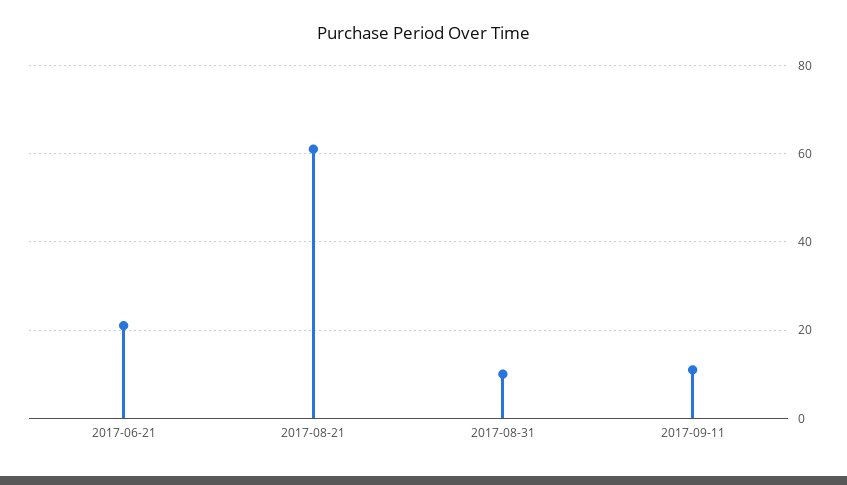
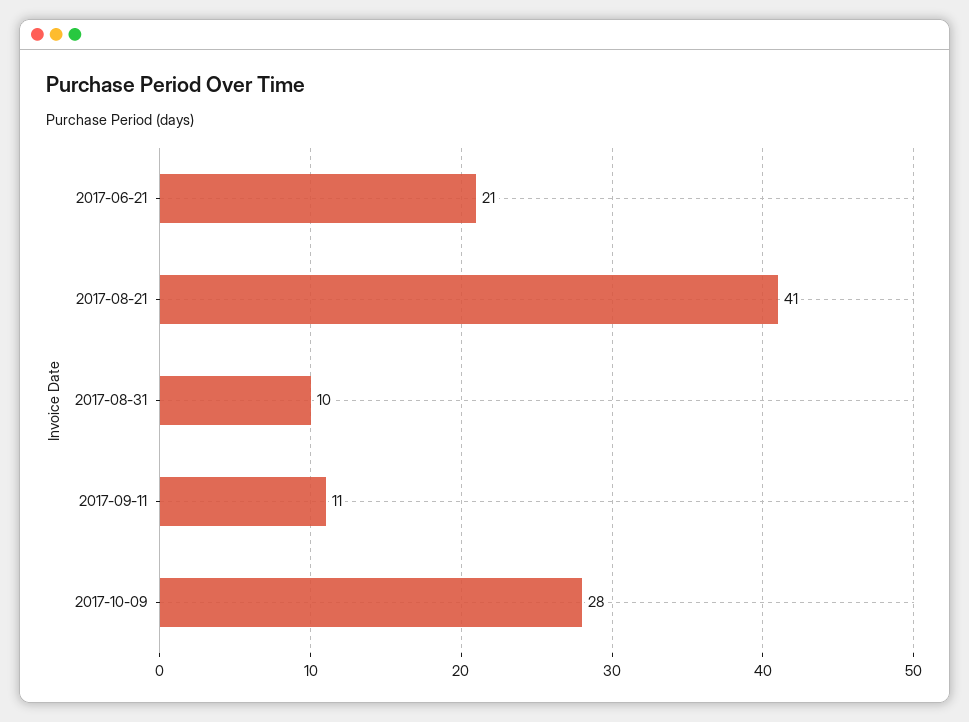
2017-08-21: 60 -> 41
2017-10-09: none -> 28

